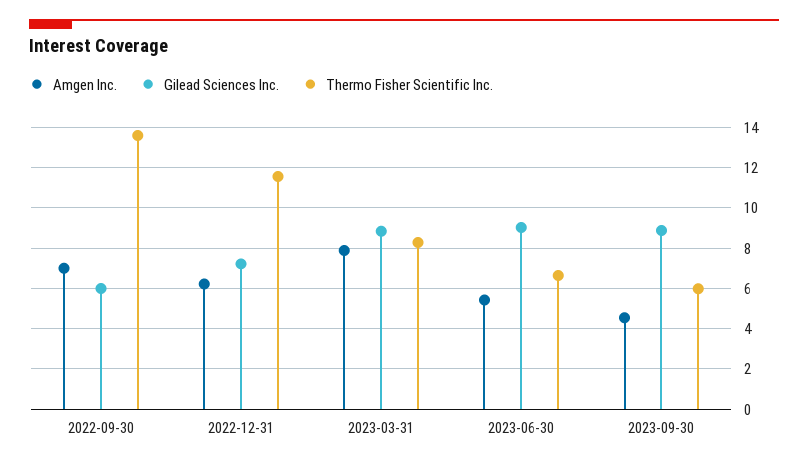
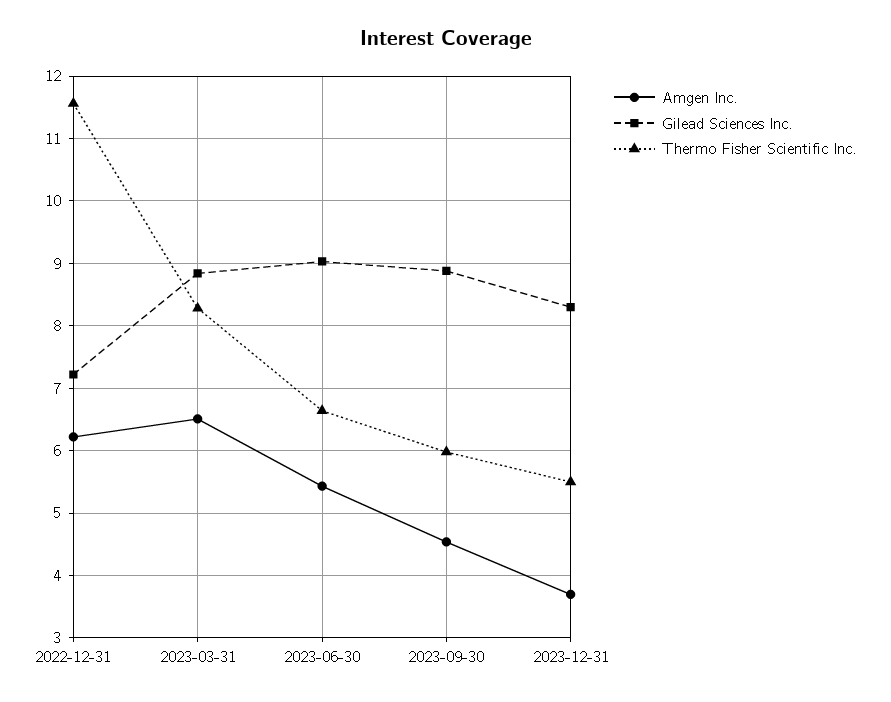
Amgen Inc., 2022-09-30: 7 -> none
Gilead Sciences Inc., 2022-09-30: 6 -> none
Thermo Fisher Scientific Inc., 2022-09-30: 13.5 -> none
Amgen Inc., 2023-03-31: 8 -> 6.5
Amgen Inc., 2023-12-31: none -> 3.7
Gilead Sciences Inc., 2023-12-31: none -> 8.3
Thermo Fisher Scientific Inc., 2023-12-31: none -> 5.5

